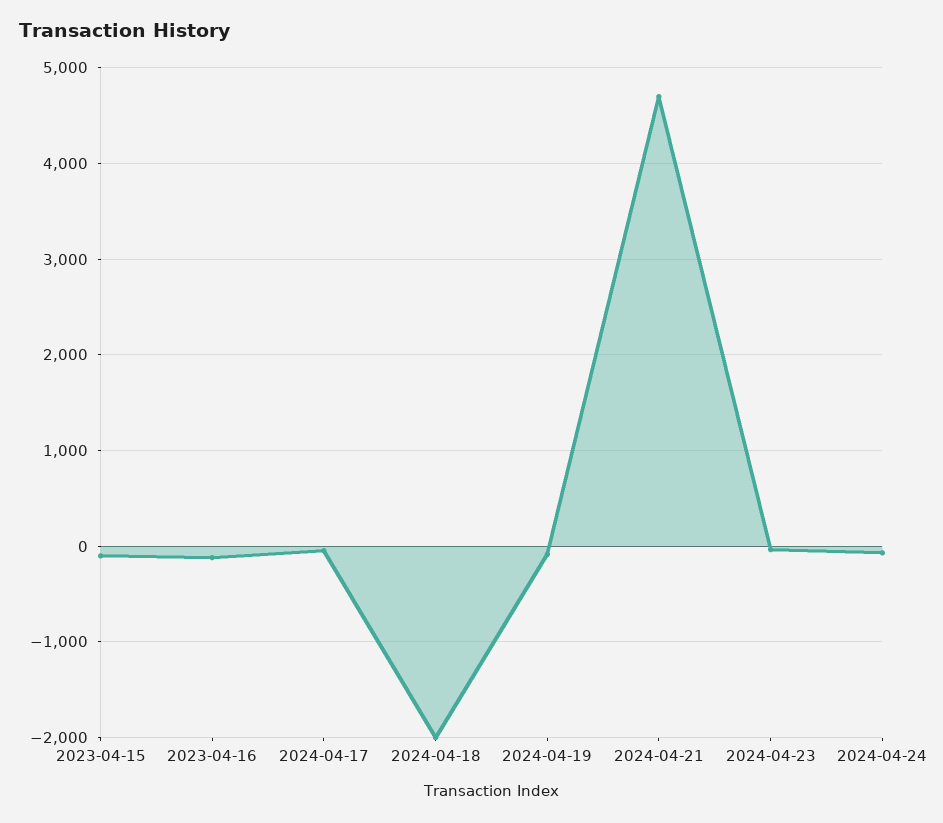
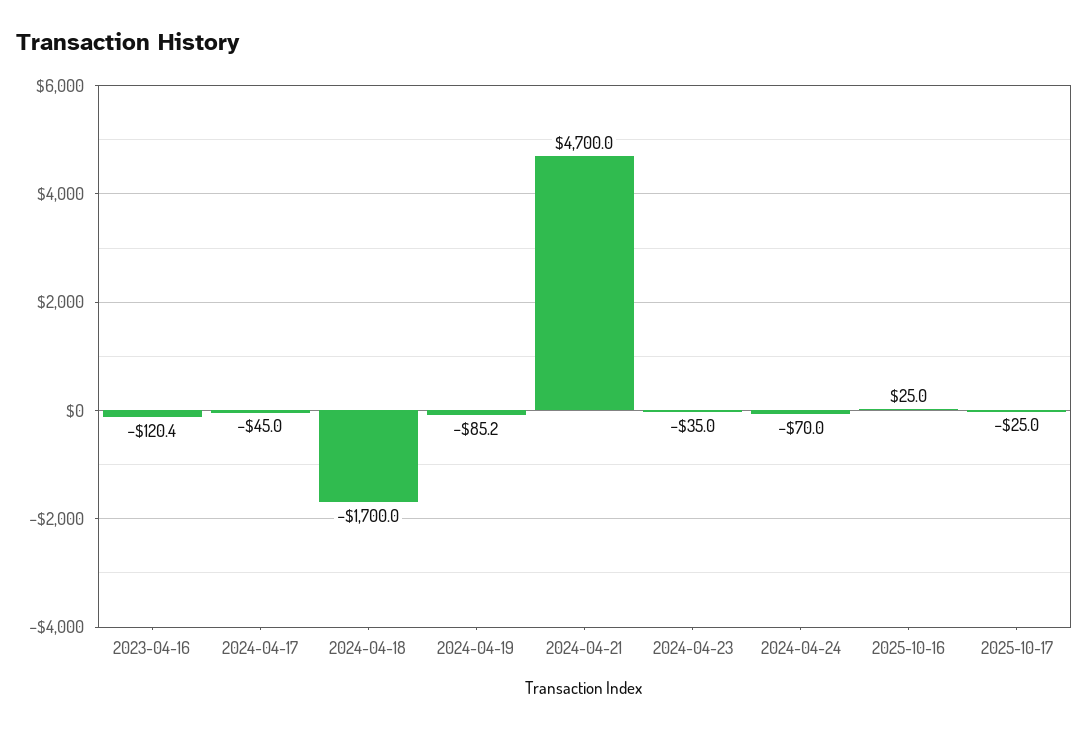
2023-04-15: -100 -> none
2024-04-18: -2000 -> -1700
2025-10-16: none -> 25
2025-10-17: none -> -25

